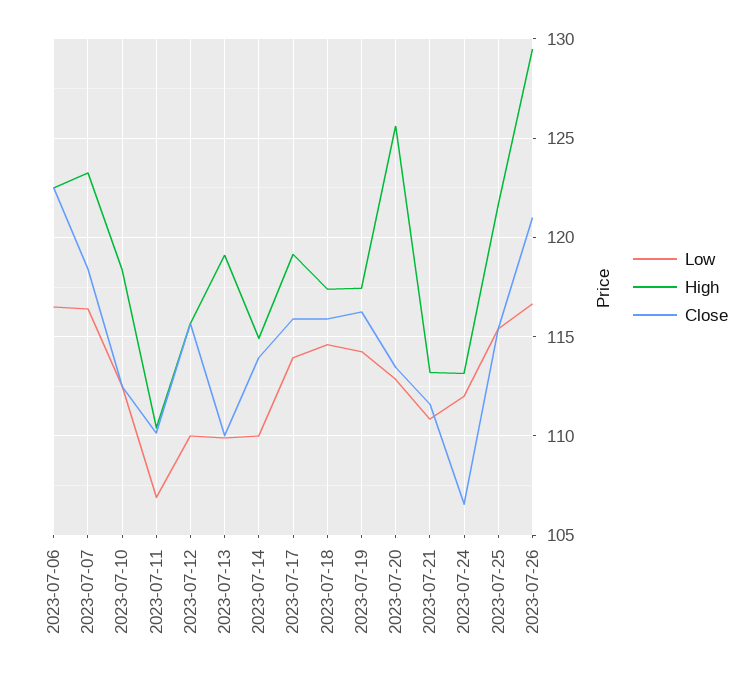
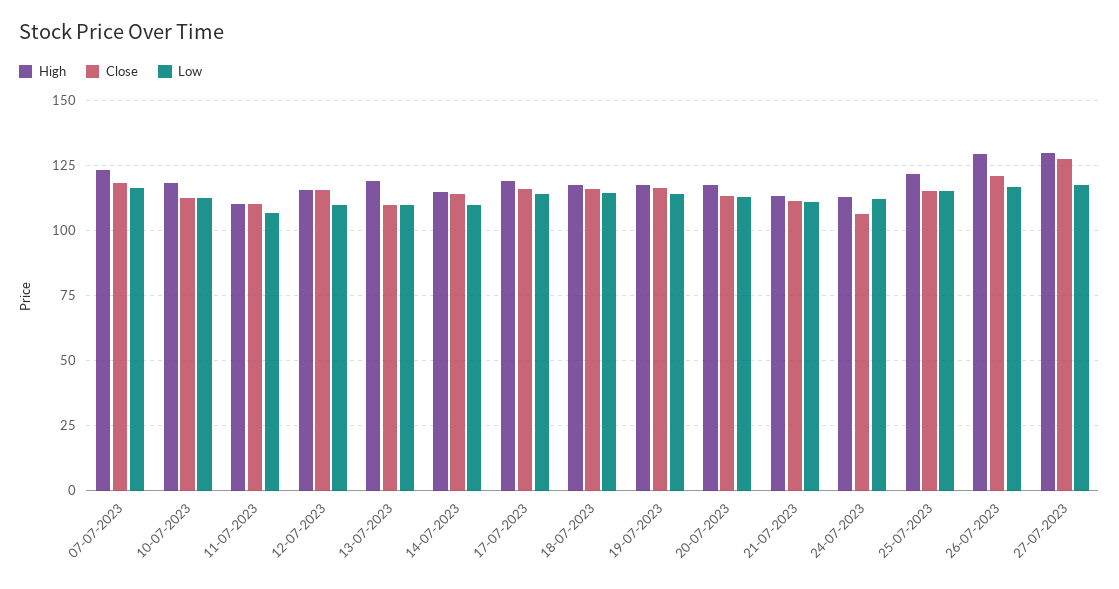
Low, 2023-07-06: 116.5 -> none
High, 2023-07-06: 122.5 -> none
Close, 2023-07-06: 122.5 -> none
High, 2023-07-20: 125.5 -> 117.5
High, 27-07-2023: none -> 130
Close, 27-07-2023: none -> 127.5
Low, 27-07-2023: none -> 117.5

